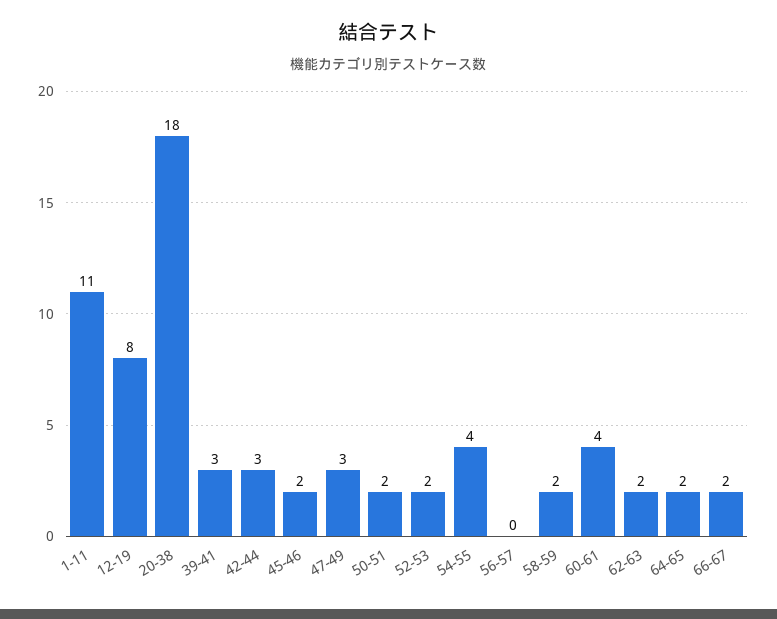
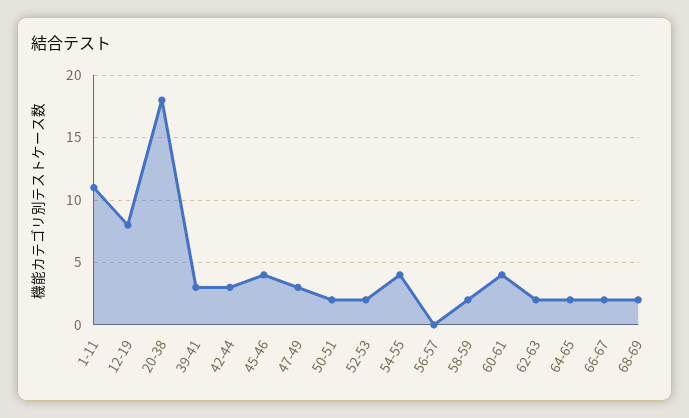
45-46: 2 -> 4
68-69: none -> 2

